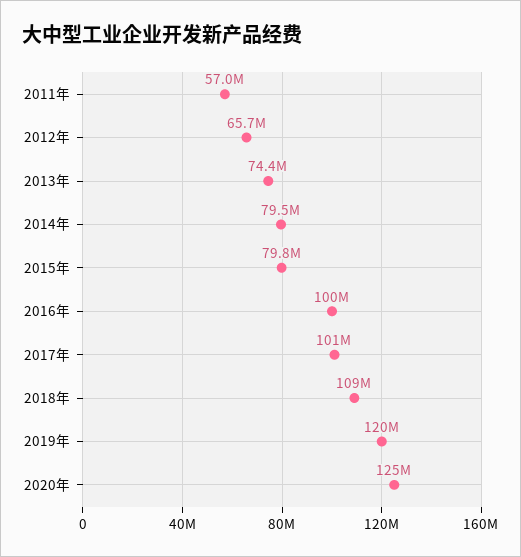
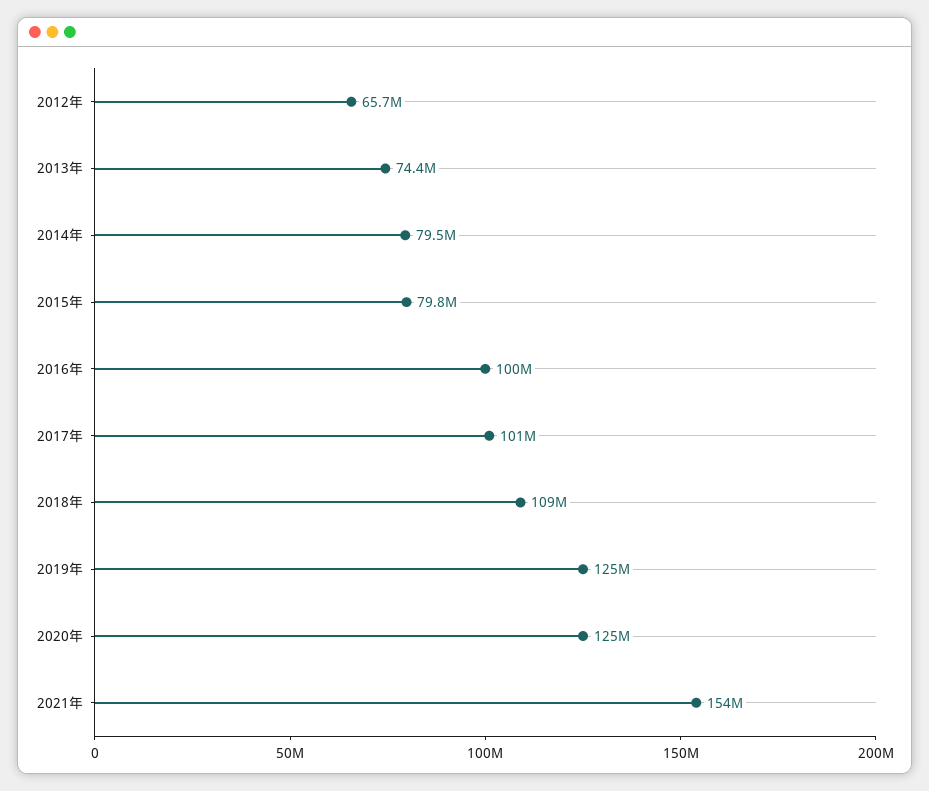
2011年: 57000000 -> none
2019年: 120000000 -> 125000000
2021年: none -> 154000000

